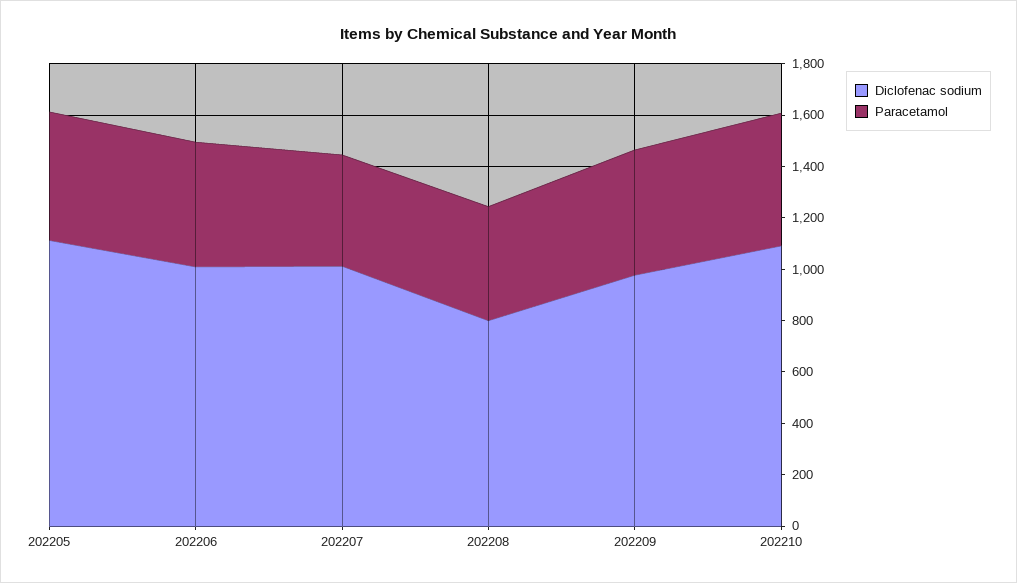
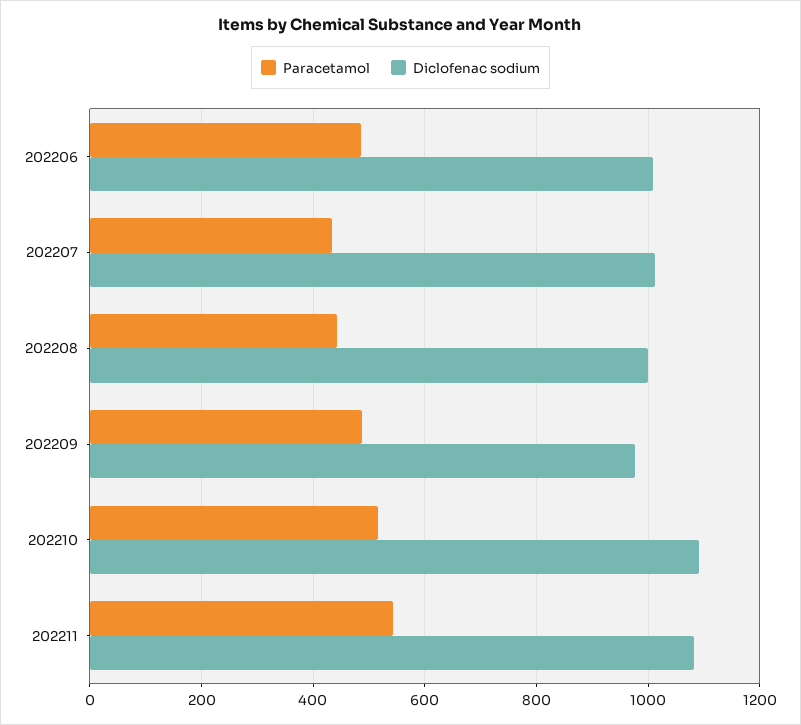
Diclofenac sodium, 202205: 1100 -> none
Paracetamol, 202205: 500 -> none
Diclofenac sodium, 202208: 800 -> 1000
Paracetamol, 202211: none -> 540
Diclofenac sodium, 202211: none -> 1080

